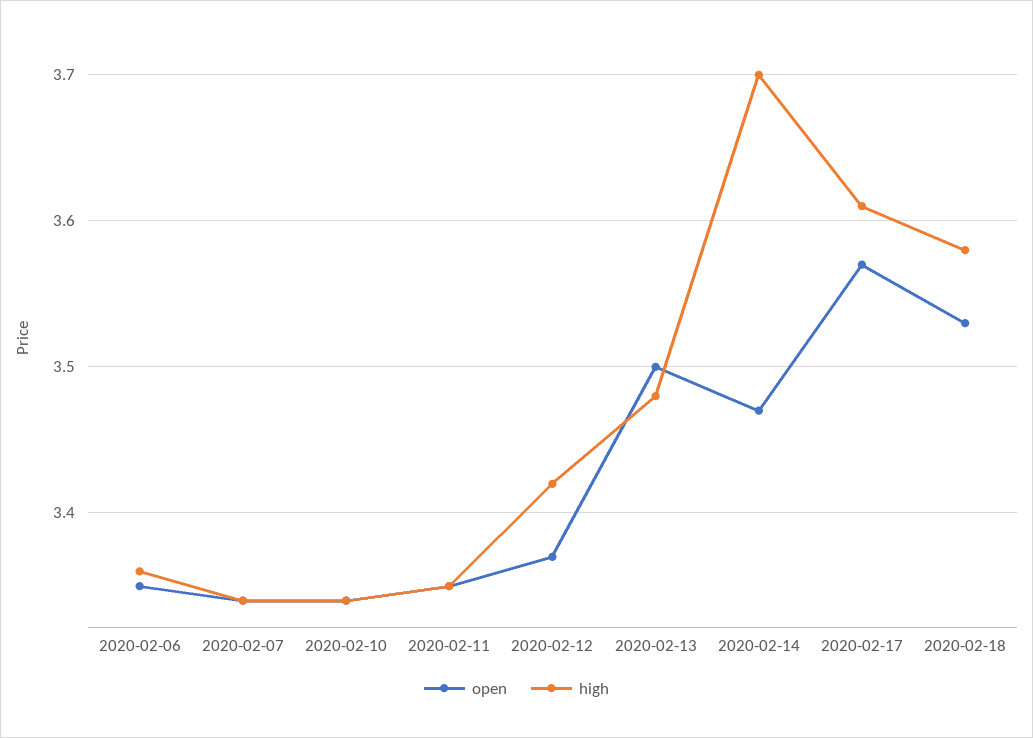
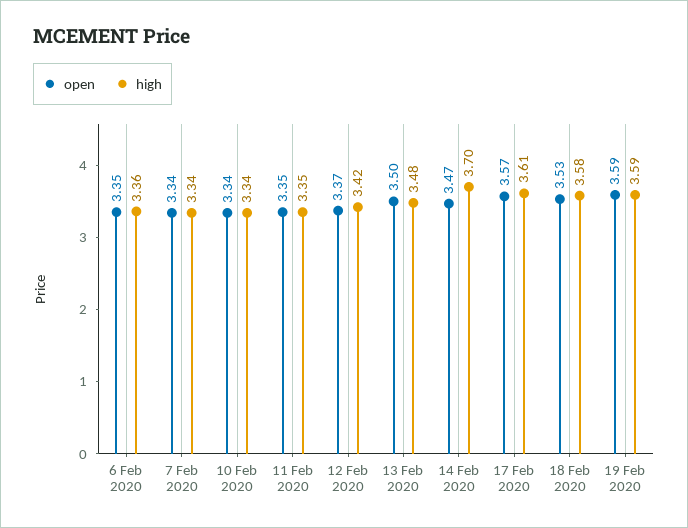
open, 19 Feb 2020: none -> 3.59
high, 19 Feb 2020: none -> 3.59

